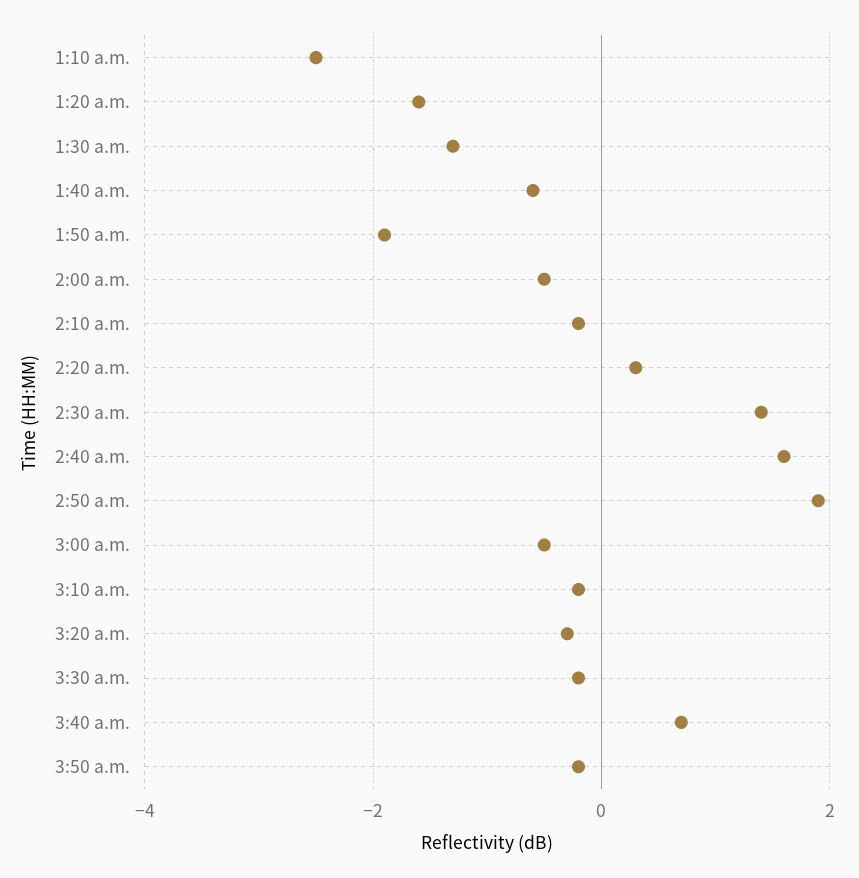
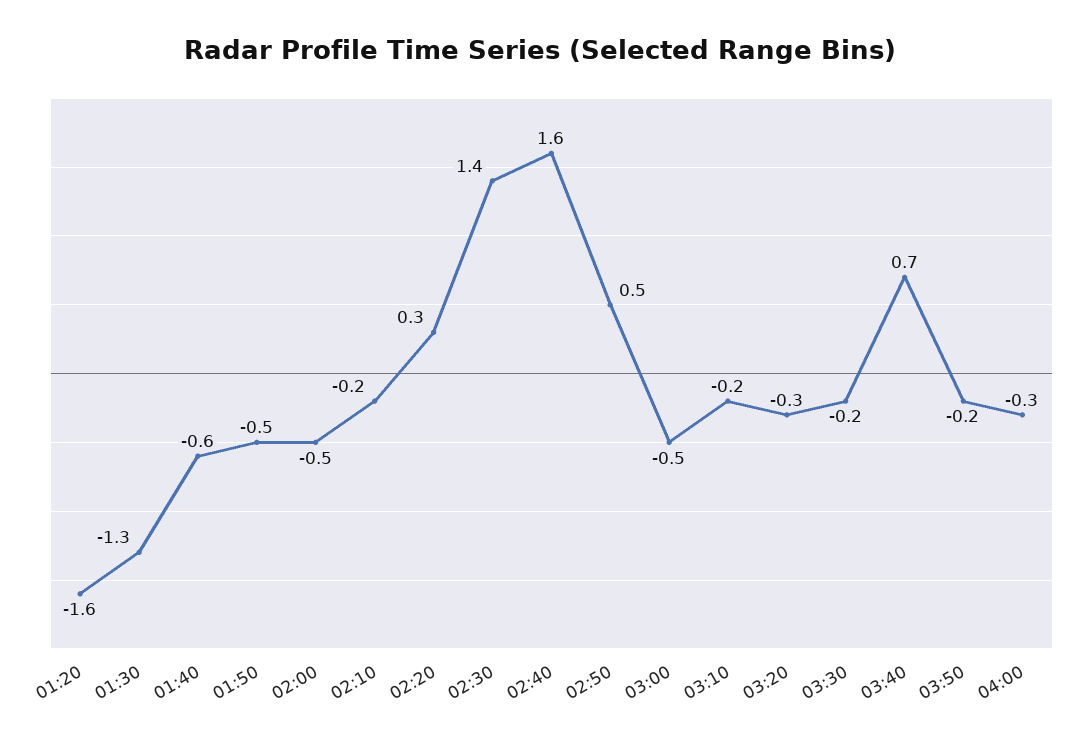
1:10 a.m.: -2.5 -> none
1:50 a.m.: -2 -> -0.5
2:50 a.m.: 2 -> 0.5
04:00: none -> -0.3

